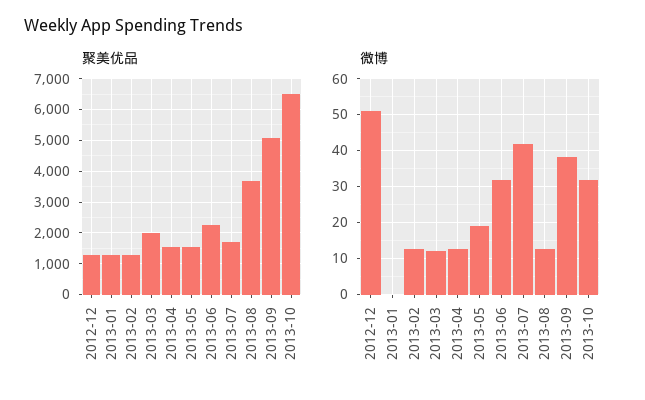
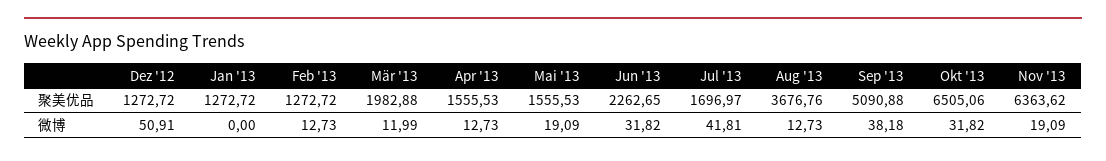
聚美优品, Nov '13: none -> 6363.62
微博, Nov '13: none -> 19.09

